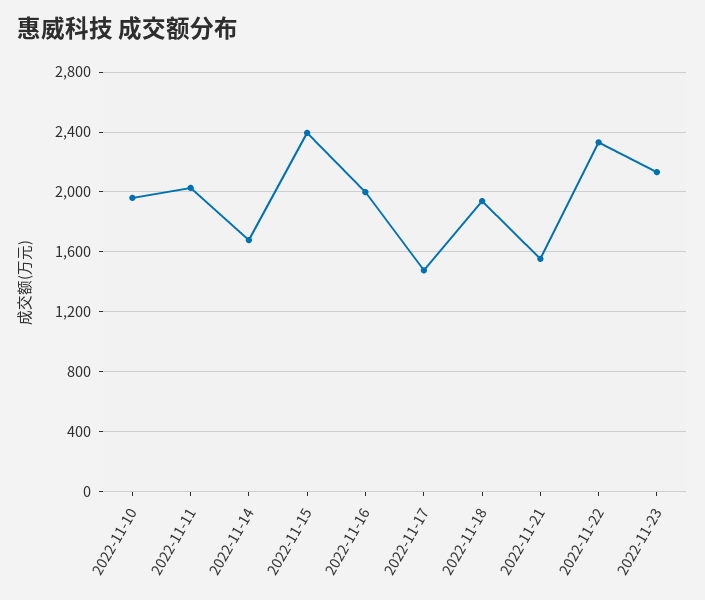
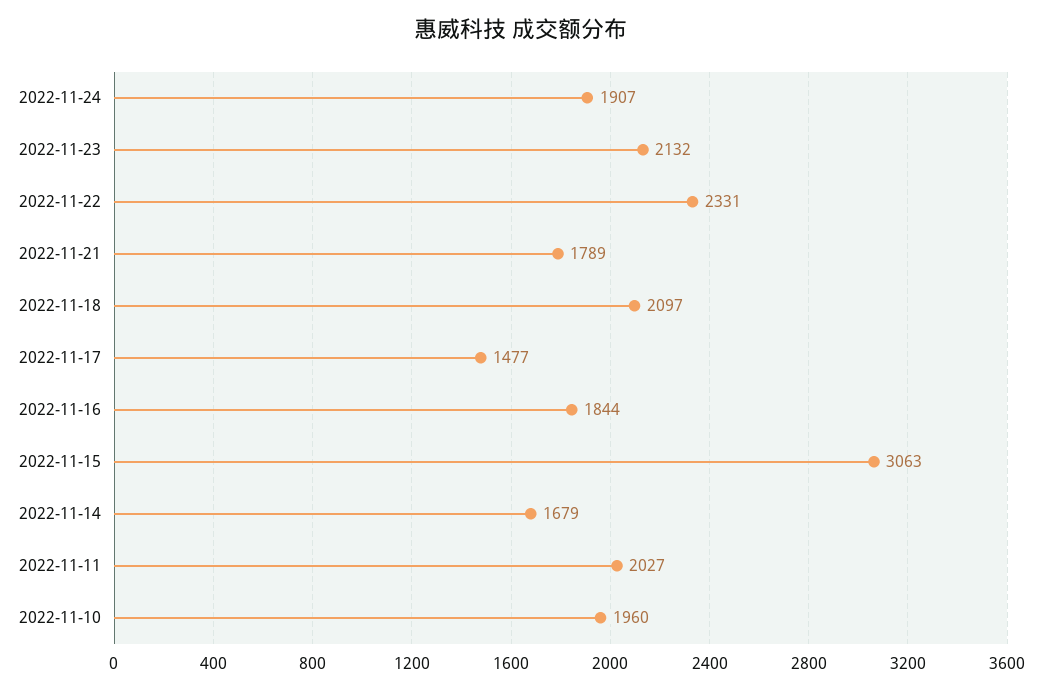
2022-11-15: 2400 -> 3063
2022-11-16: 2000 -> 1844
2022-11-18: 1950 -> 2097
2022-11-21: 1550 -> 1789
2022-11-24: none -> 1907

